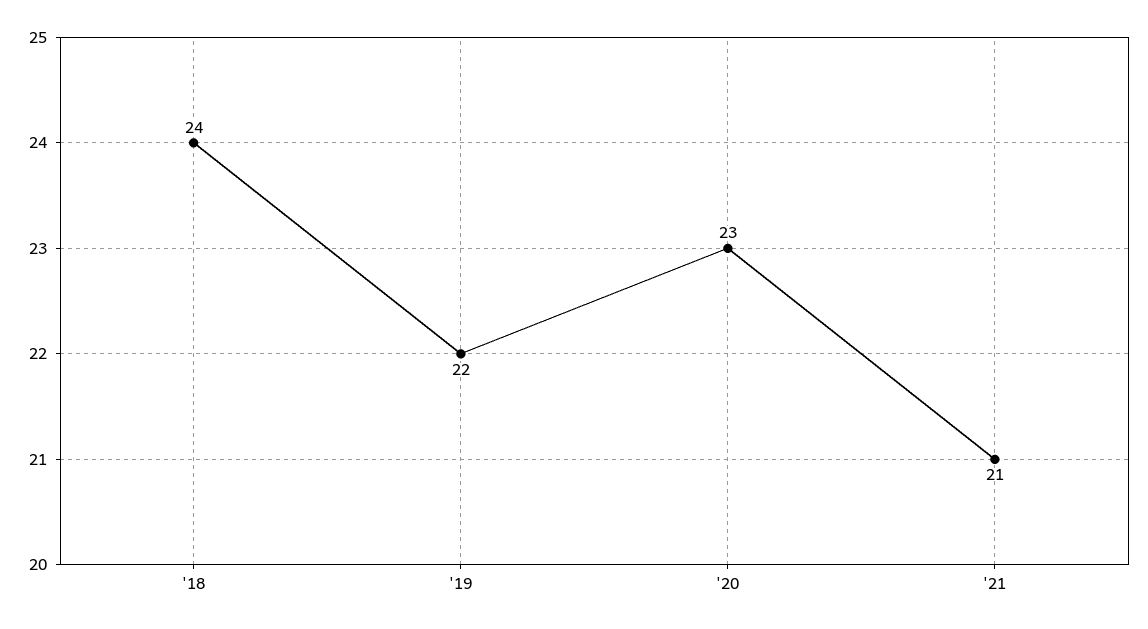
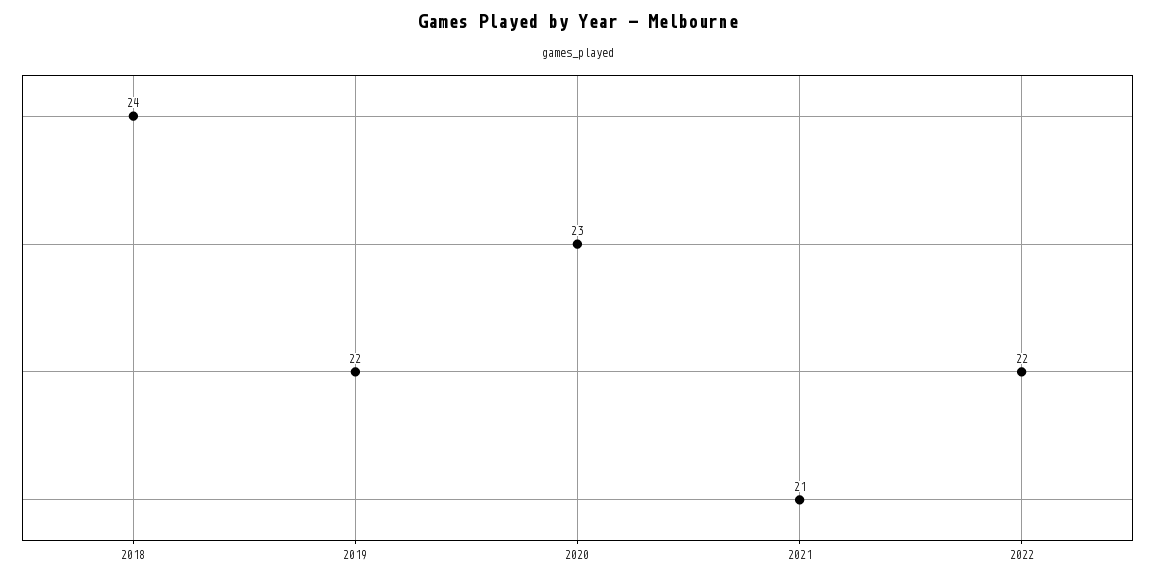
2022: none -> 22

